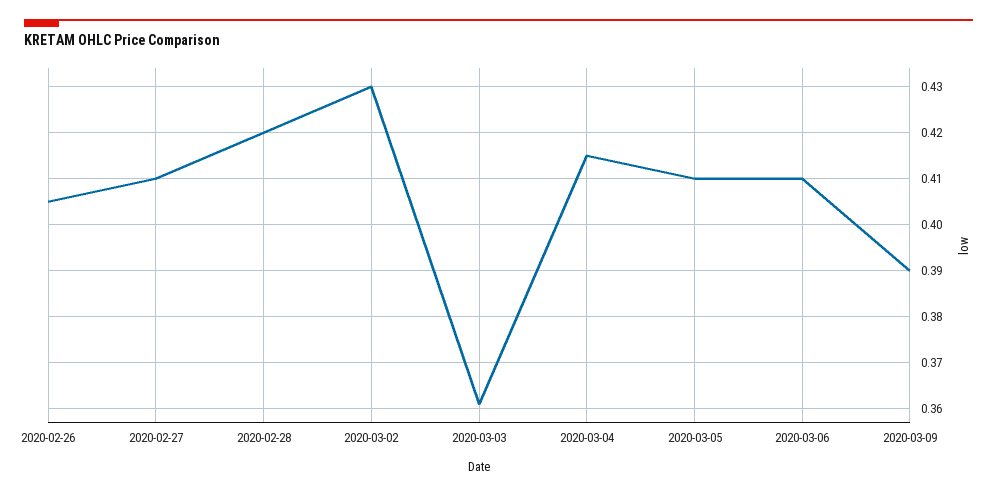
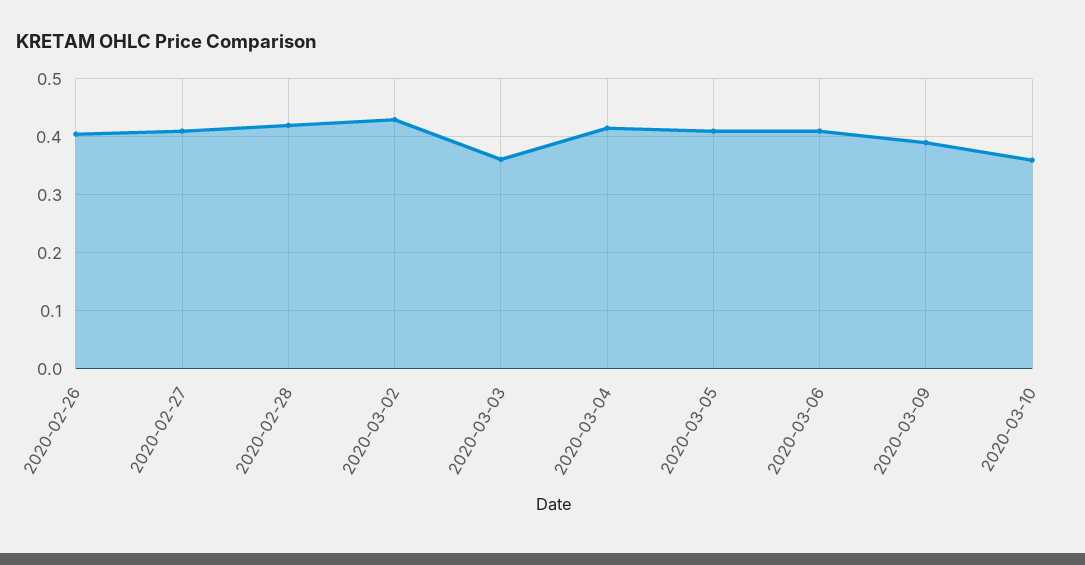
2020-03-10: none -> 0.36

